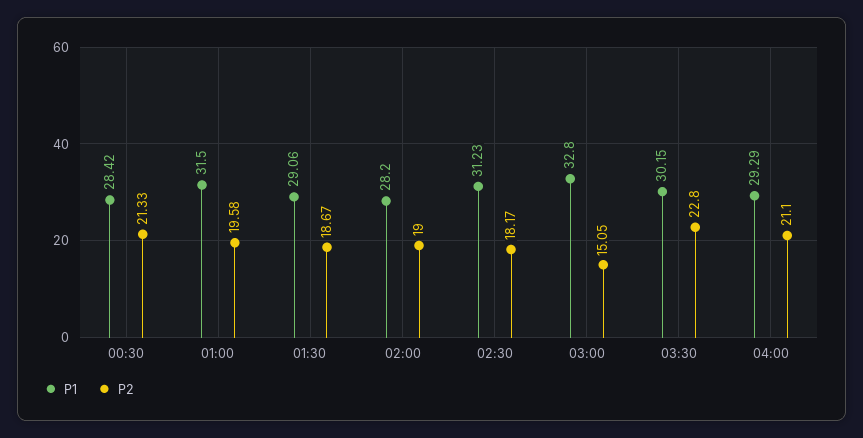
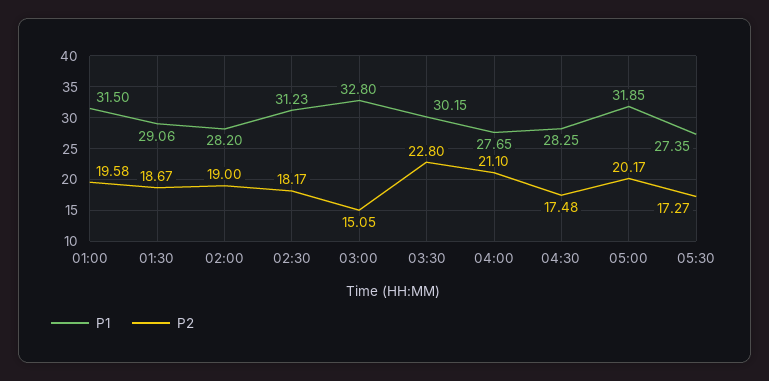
P1, 00:30: 28.42 -> none
P2, 00:30: 21.33 -> none
P1, 04:00: 29.29 -> 27.65
P1, 04:30: none -> 28.25
P2, 04:30: none -> 17.48
P1, 05:00: none -> 31.85
P2, 05:00: none -> 20.17
P1, 05:30: none -> 27.35
P2, 05:30: none -> 17.27

